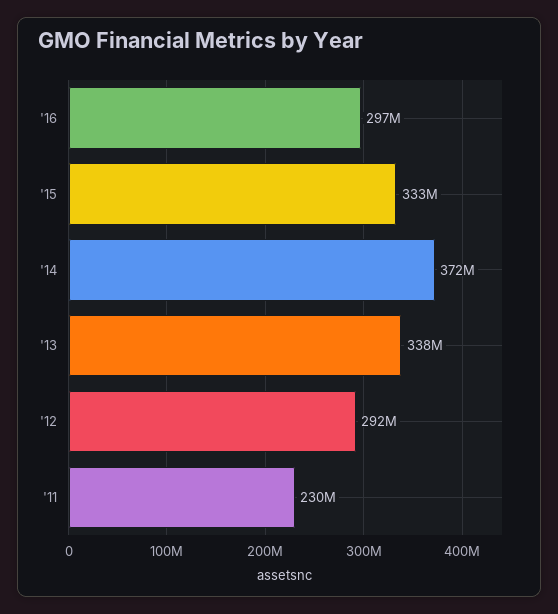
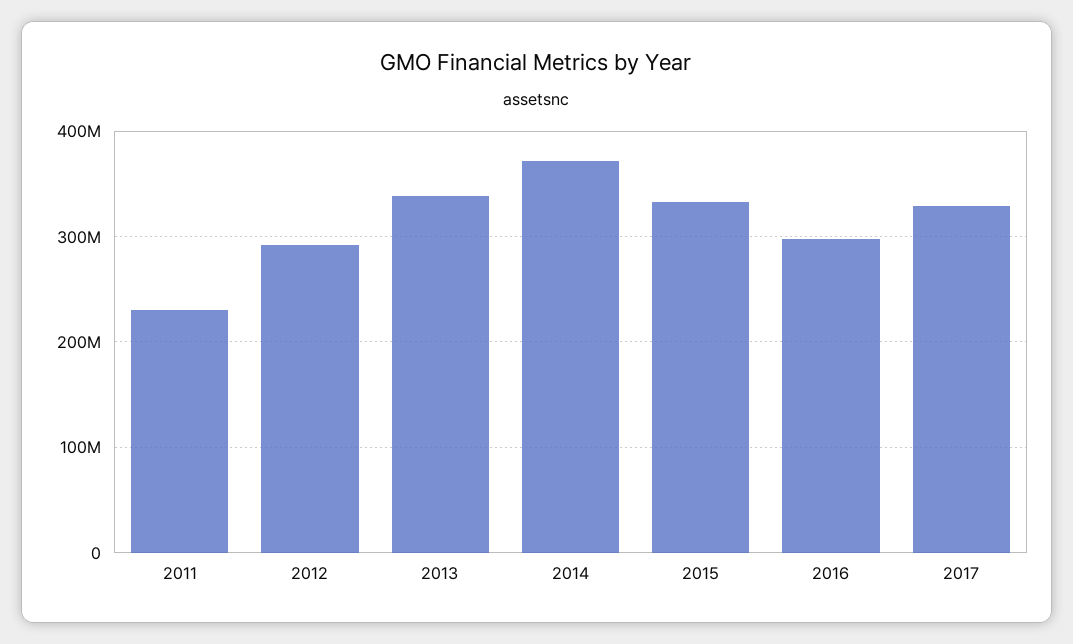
2017: none -> 330000000

